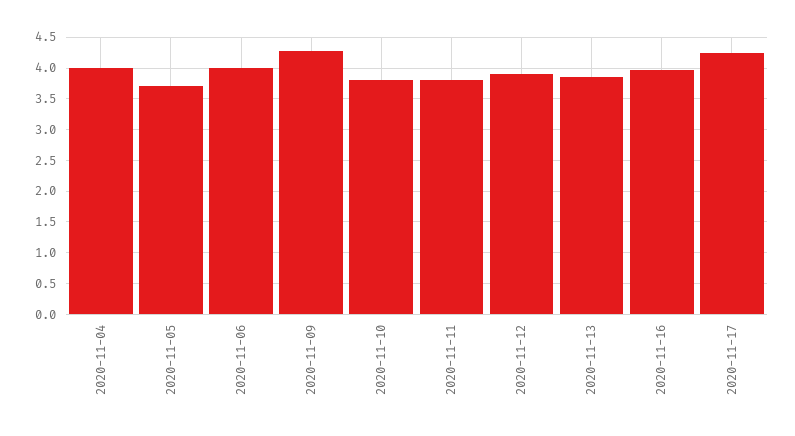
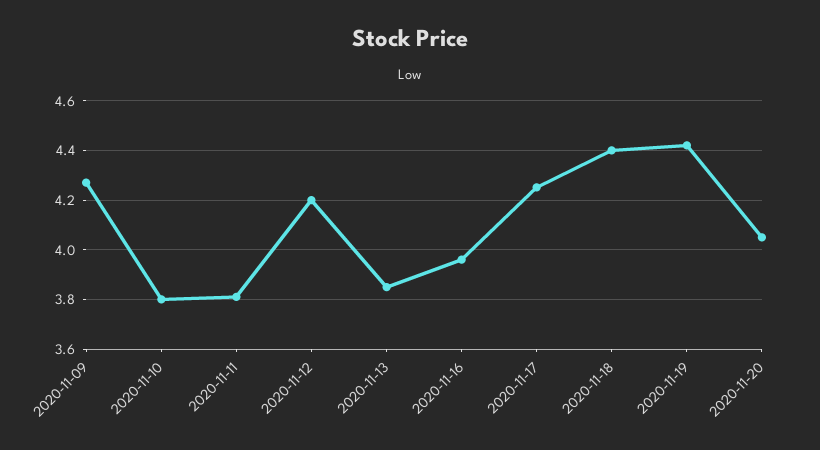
2020-11-04: 4 -> none
2020-11-05: 3.7 -> none
2020-11-06: 4 -> none
2020-11-12: 3.9 -> 4.2
2020-11-18: none -> 4.4
2020-11-19: none -> 4.425
2020-11-20: none -> 4.05

